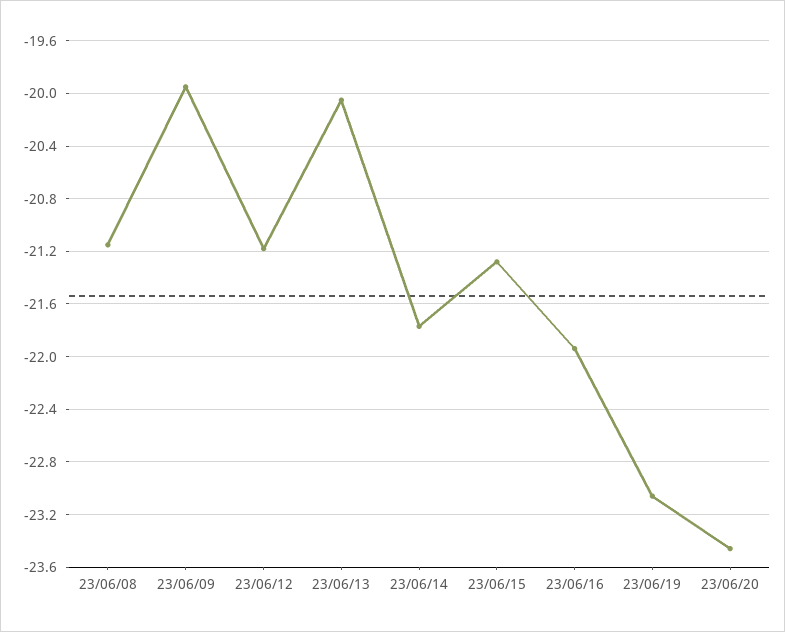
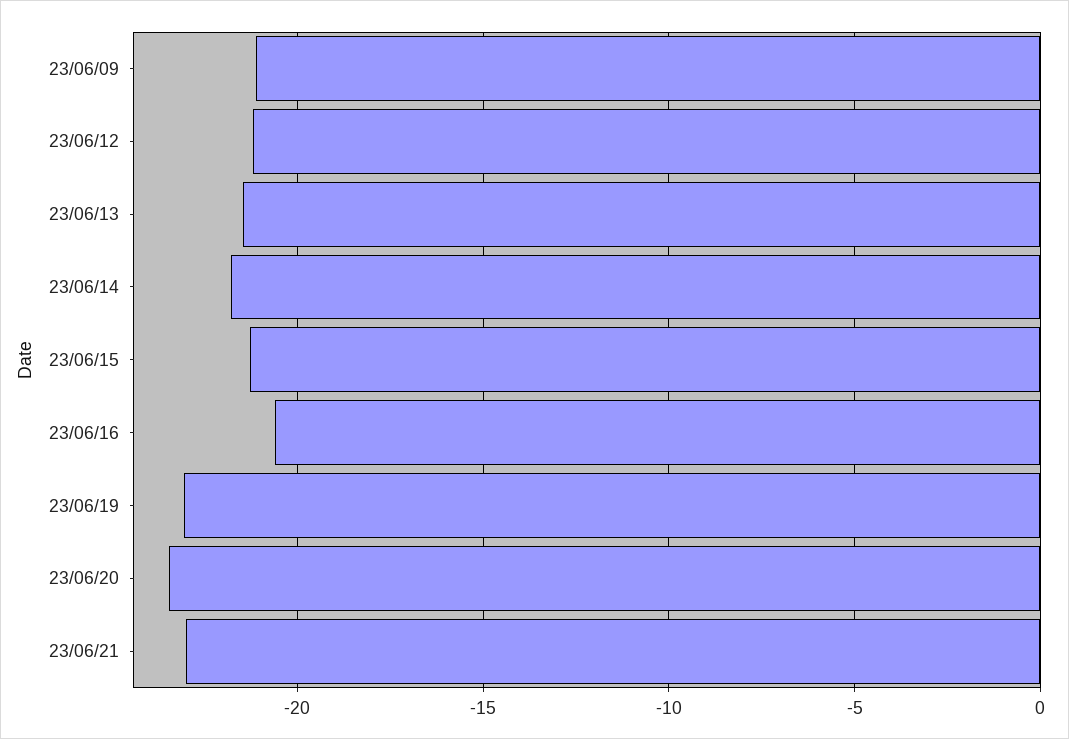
23/06/08: -21.15 -> none
23/06/09: -19.95 -> -21
23/06/13: -20.05 -> -21.5
23/06/16: -21.95 -> -20.5
23/06/21: none -> -23

